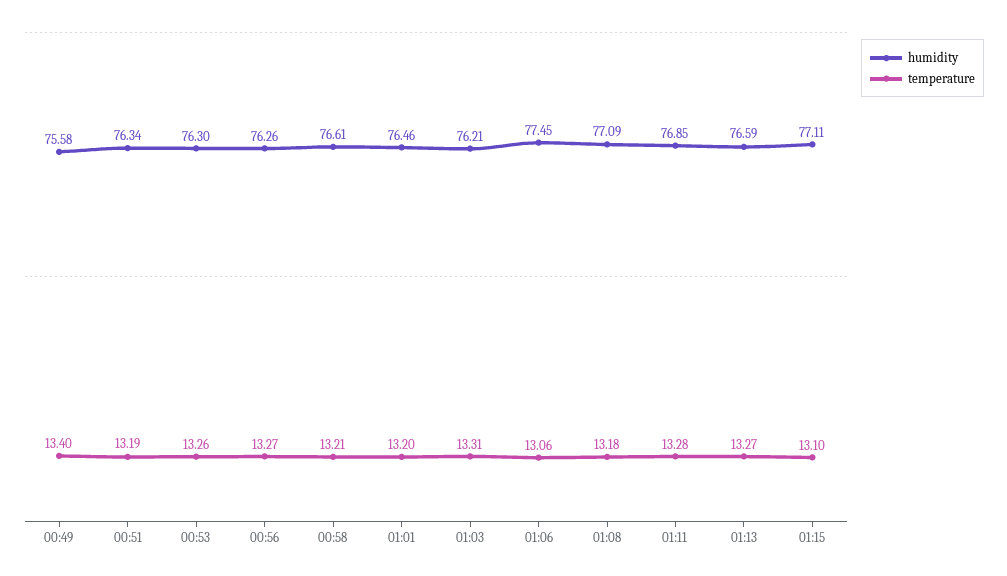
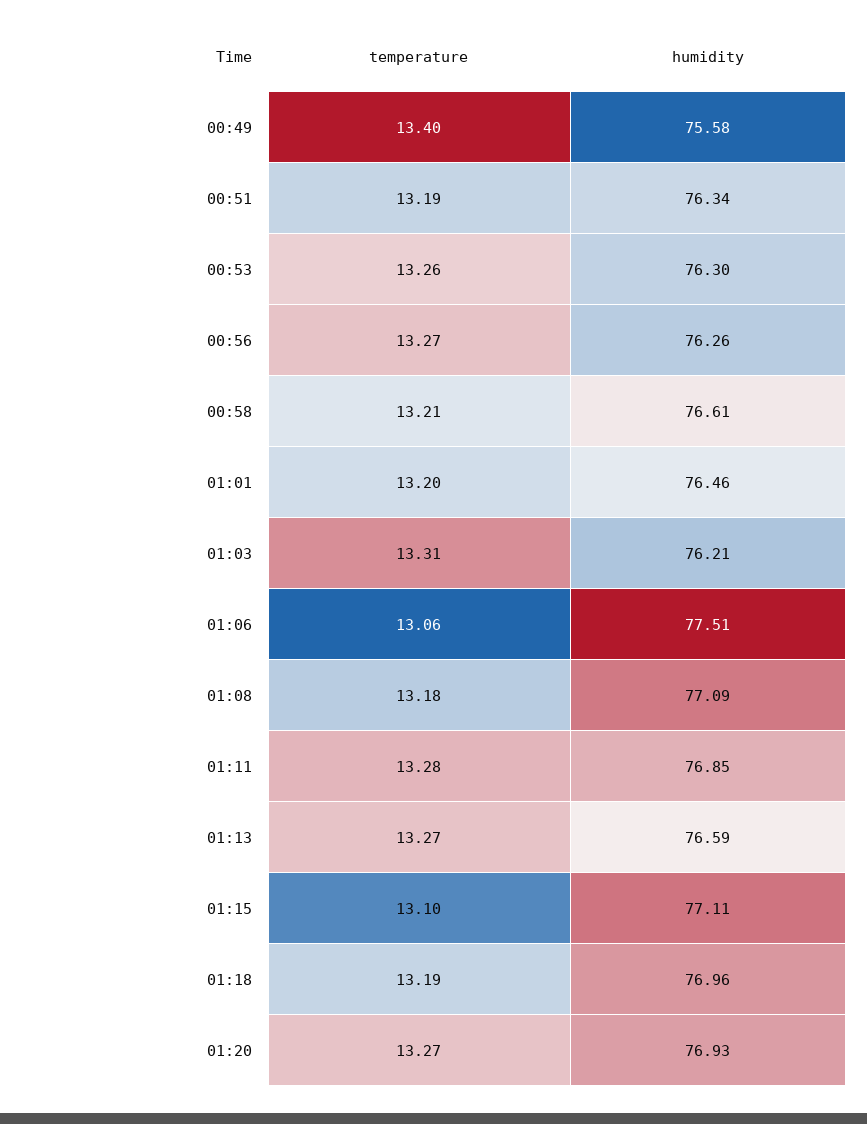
humidity, 01:06: 77.45 -> 77.51
temperature, 01:18: none -> 13.19
humidity, 01:18: none -> 76.96
temperature, 01:20: none -> 13.27
humidity, 01:20: none -> 76.93

